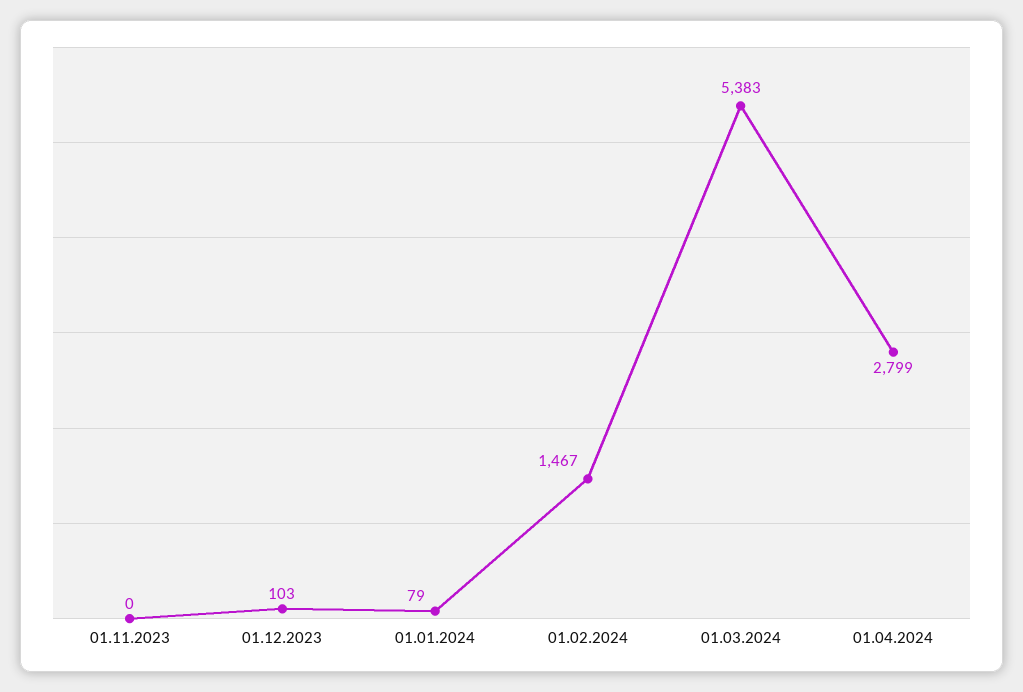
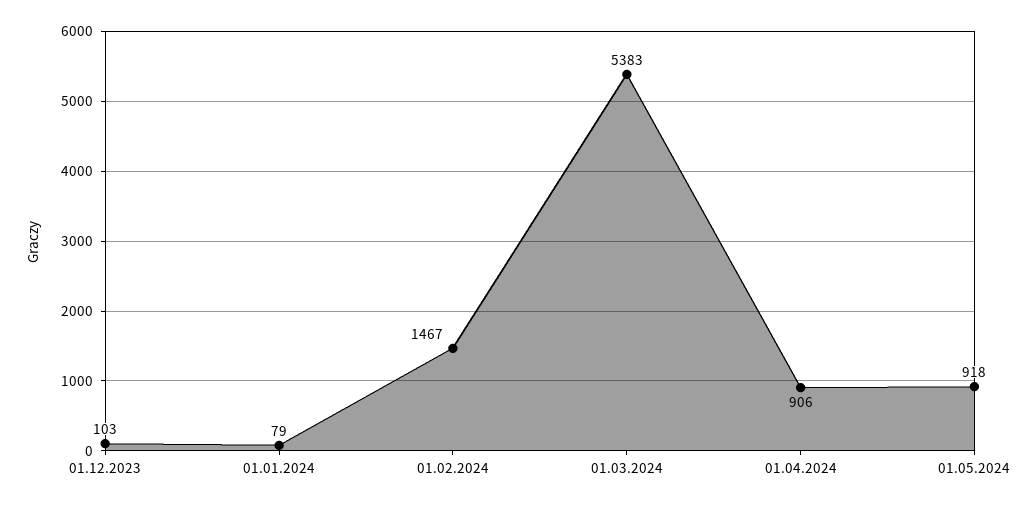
01.11.2023: 0 -> none
01.04.2024: 2799 -> 906
01.05.2024: none -> 918

